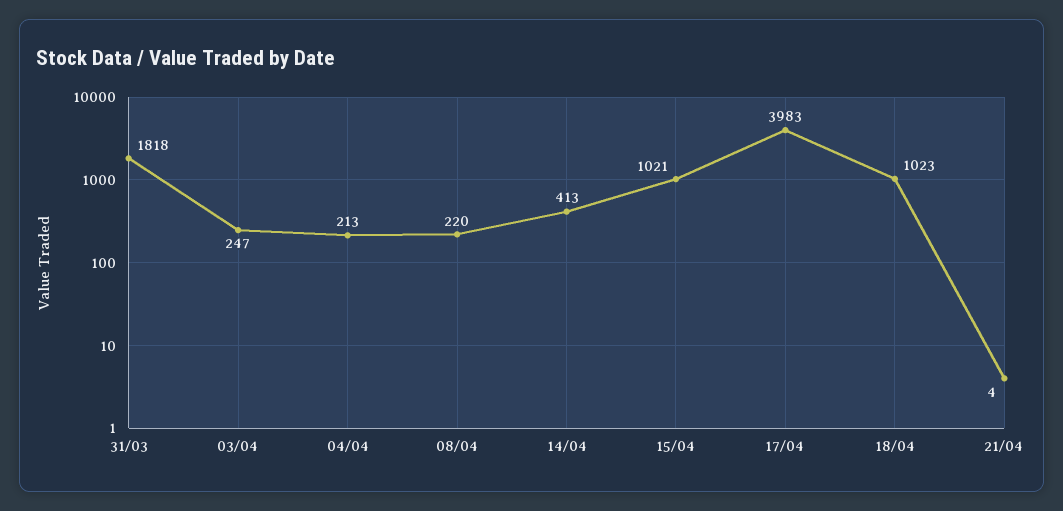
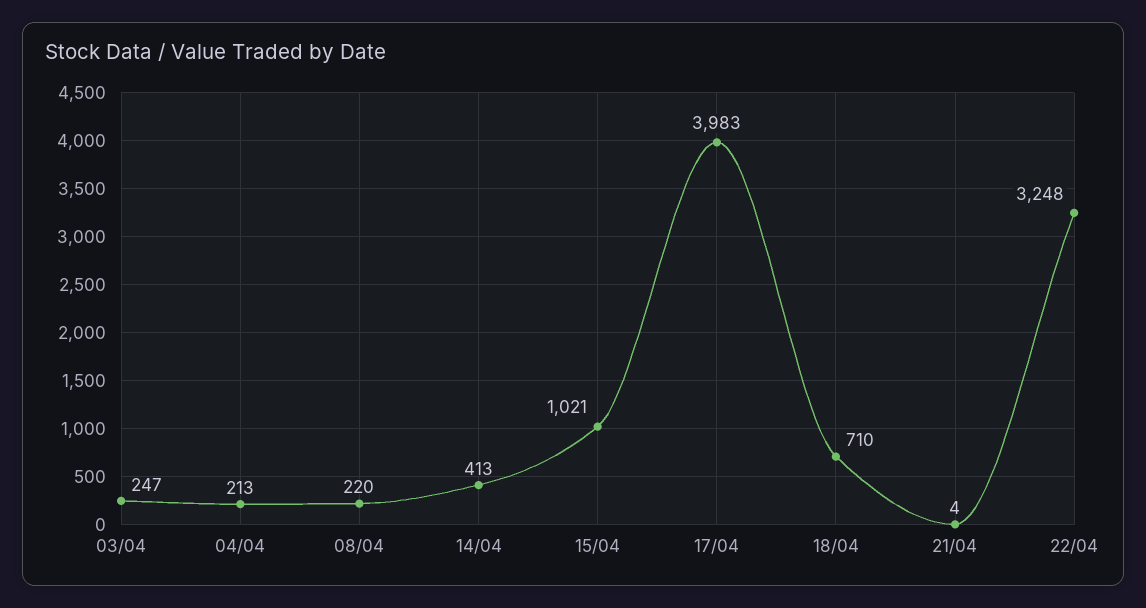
31/03: 1818 -> none
18/04: 1023 -> 710
22/04: none -> 3248

